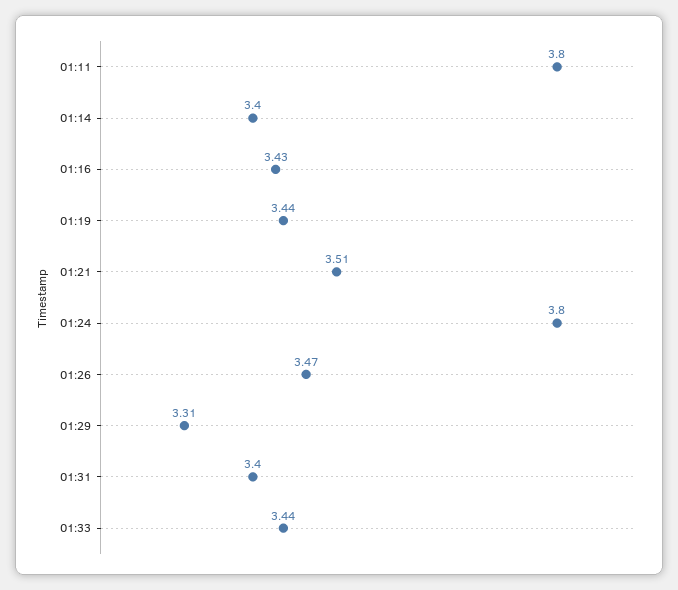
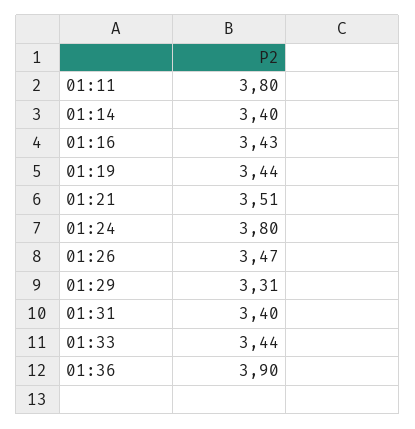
01:36: none -> 3.9

